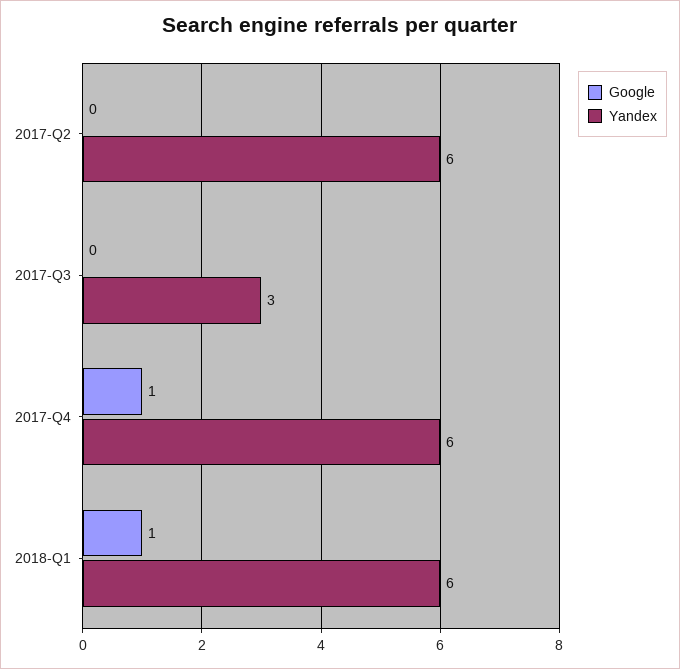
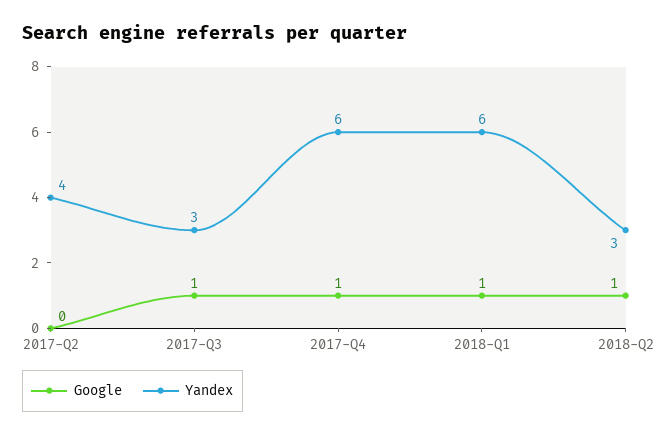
Yandex, 2017-Q2: 6 -> 4
Google, 2017-Q3: 0 -> 1
Google, 2018-Q2: none -> 1
Yandex, 2018-Q2: none -> 3

